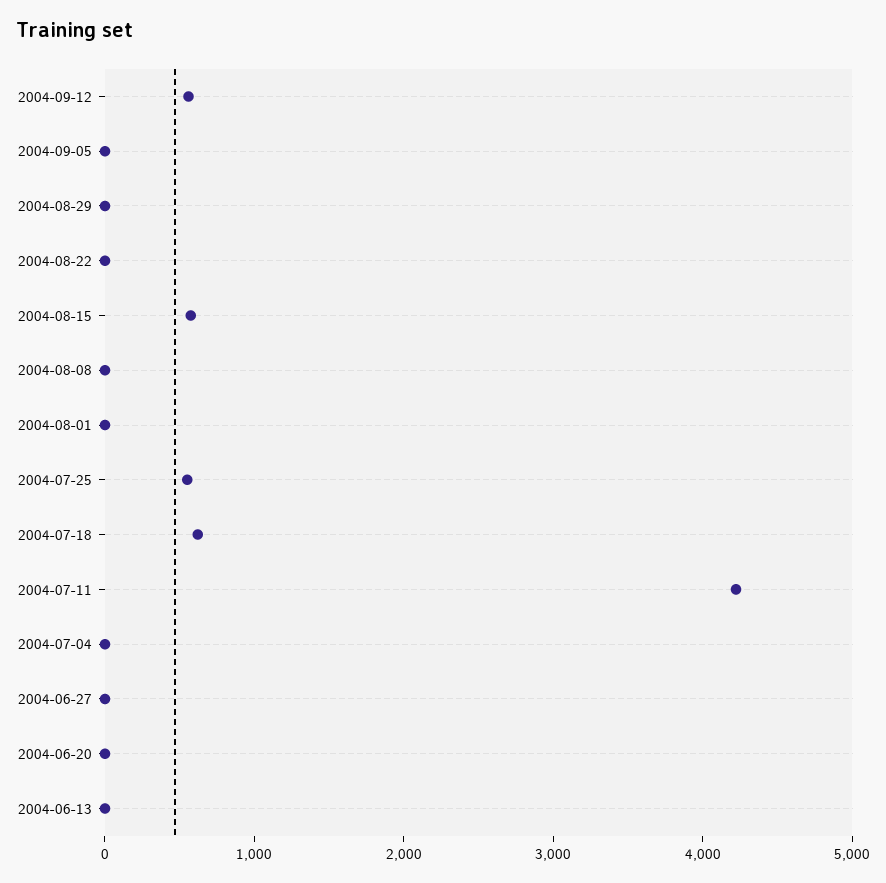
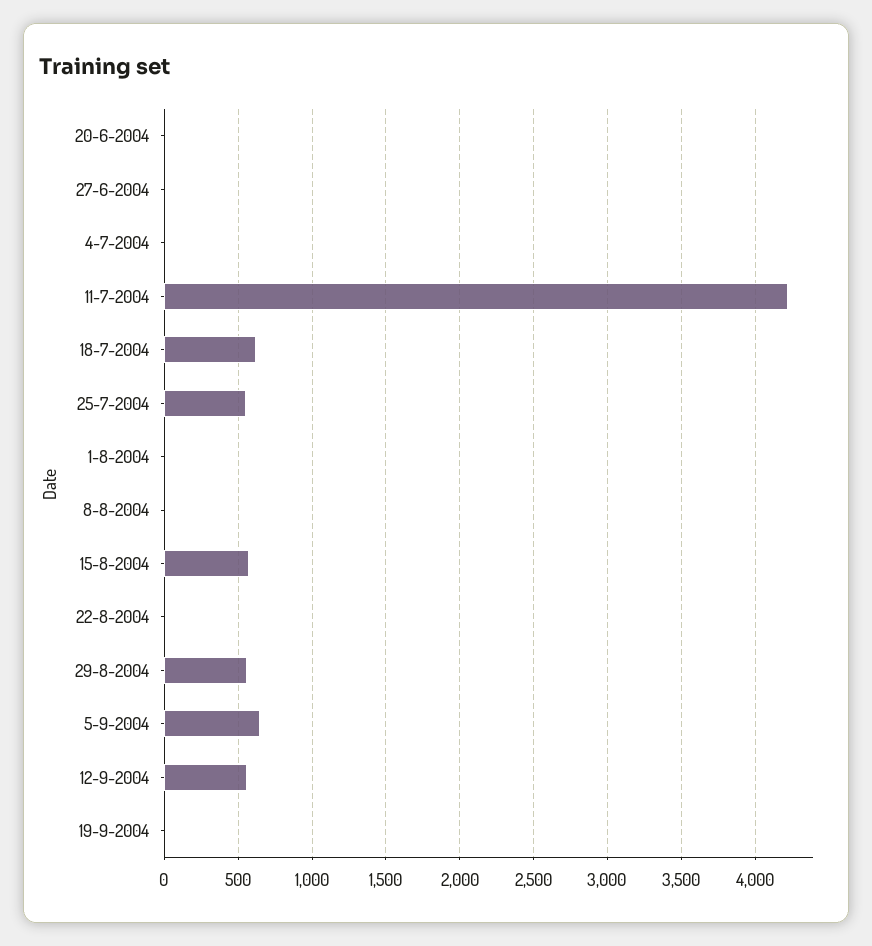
2004-09-05: 0 -> 650
2004-08-29: 0 -> 550
2004-06-13: 0 -> none
19-9-2004: none -> 0

